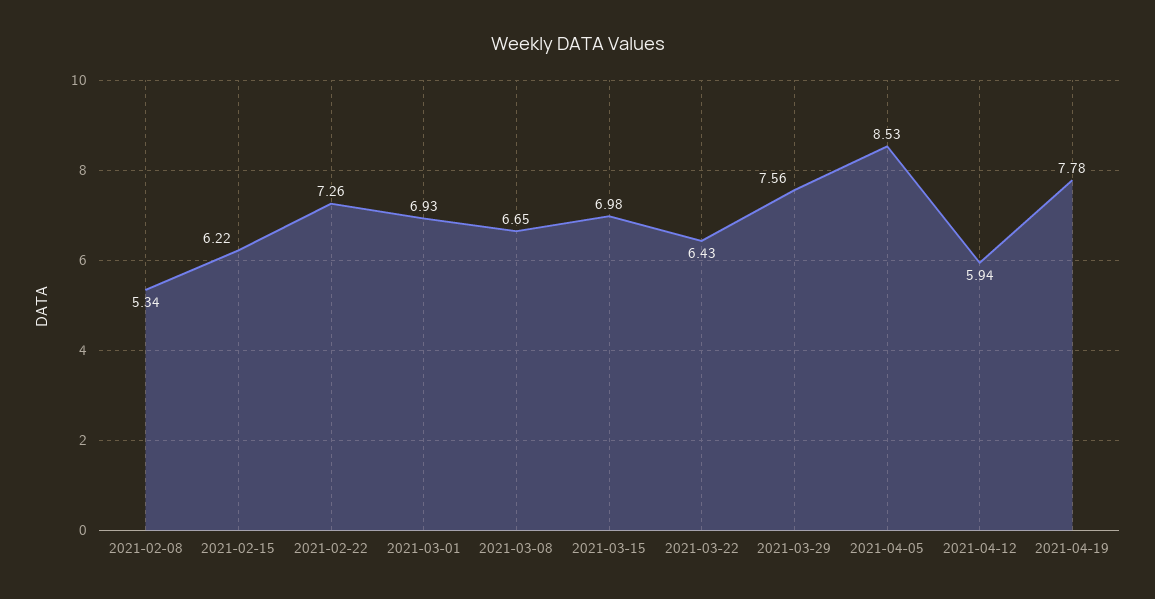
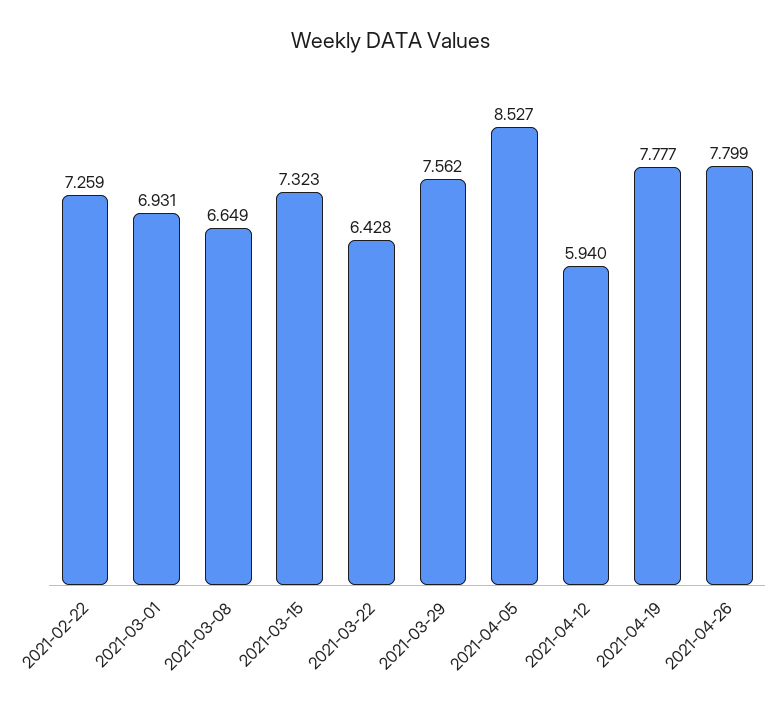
2021-02-08: 5.34 -> none
2021-02-15: 6.22 -> none
2021-03-15: 6.98 -> 7.323
2021-04-26: none -> 7.799

